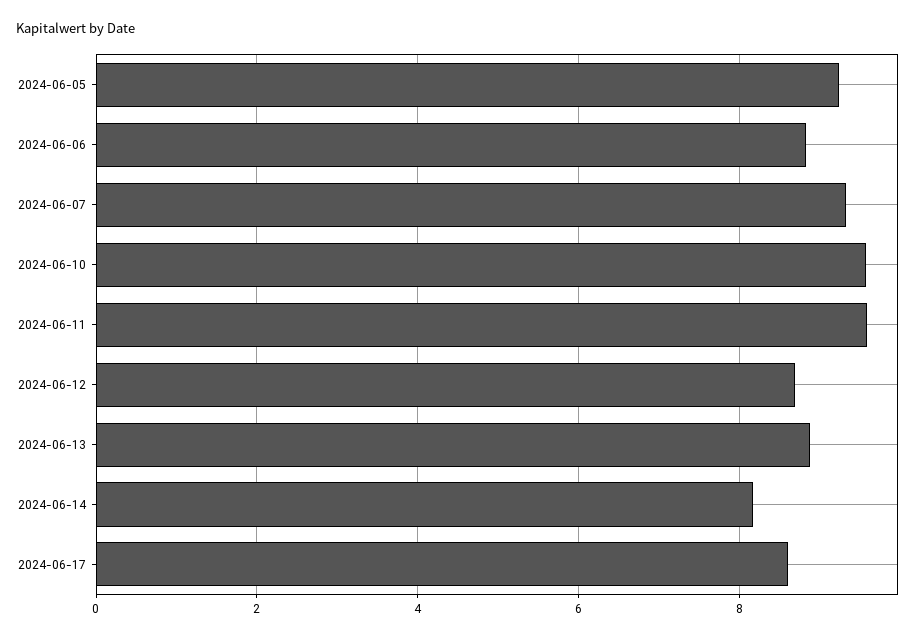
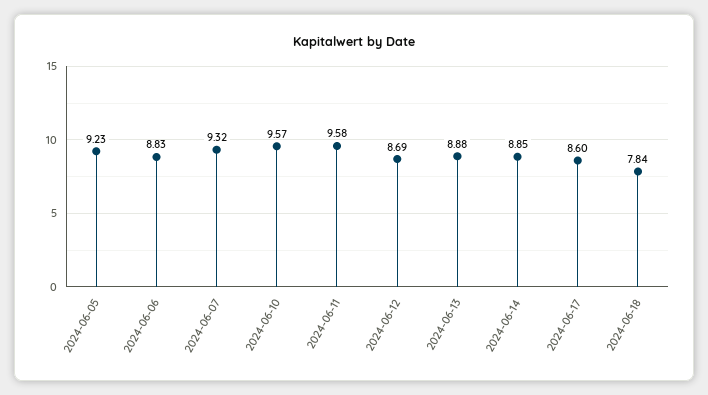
2024-06-14: 8.2 -> 8.85
2024-06-18: none -> 7.84

